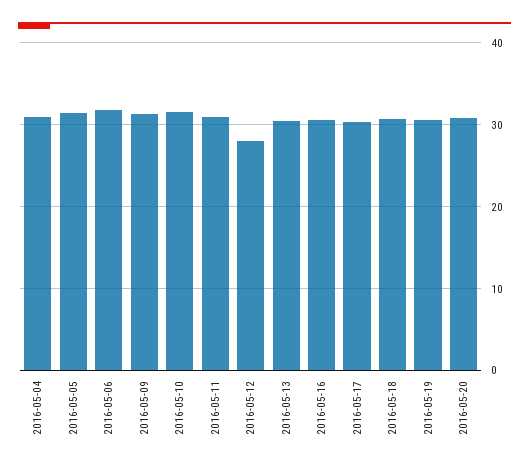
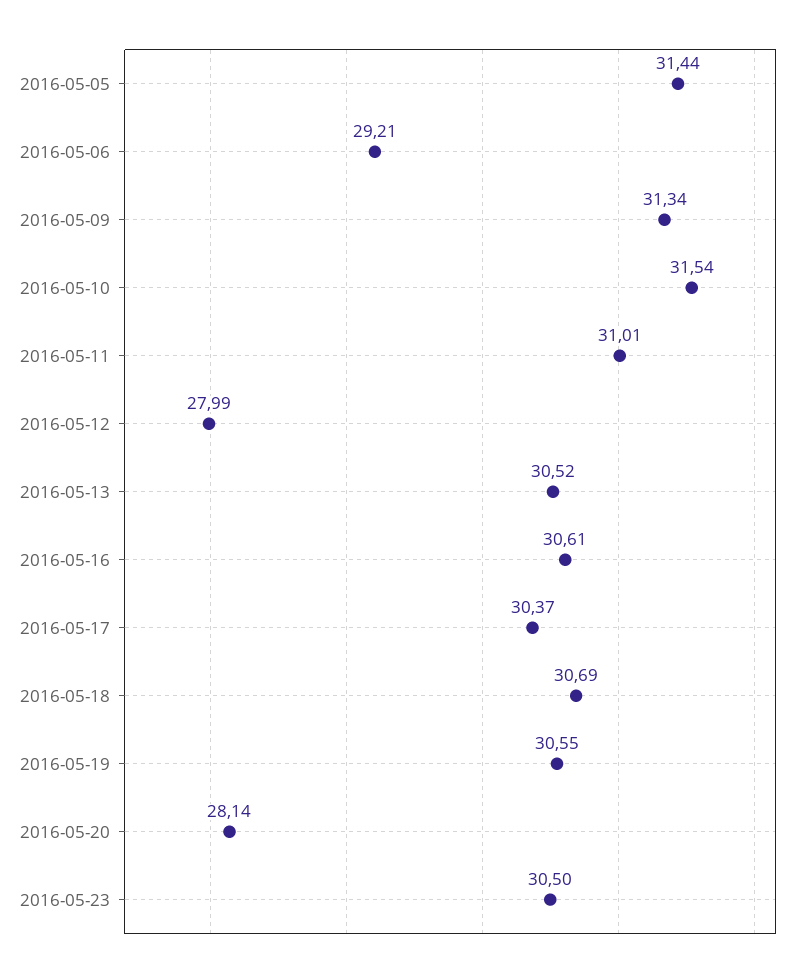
2016-05-04: 31 -> none
2016-05-06: 32 -> 29.21
2016-05-20: 31 -> 28.14
2016-05-23: none -> 30.5

